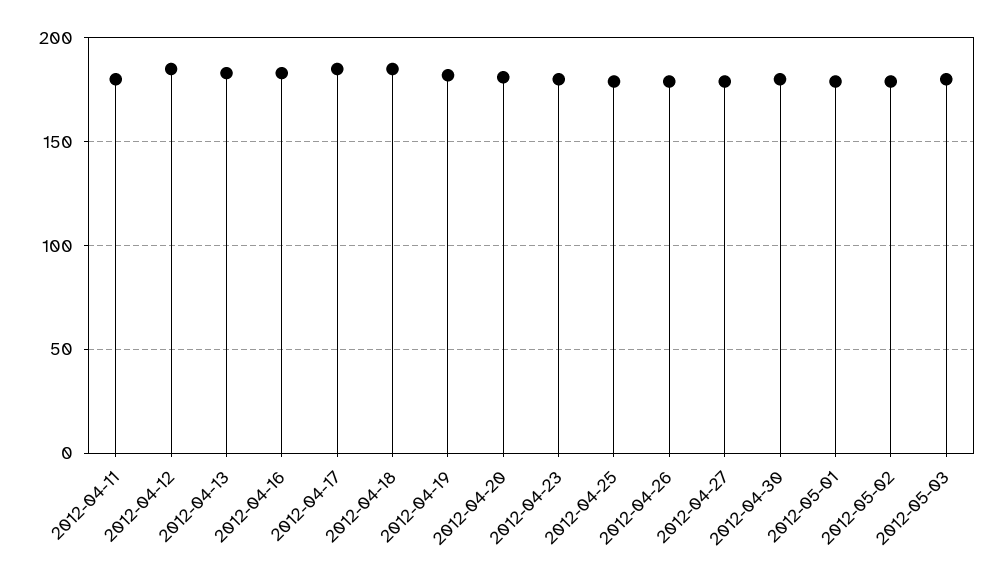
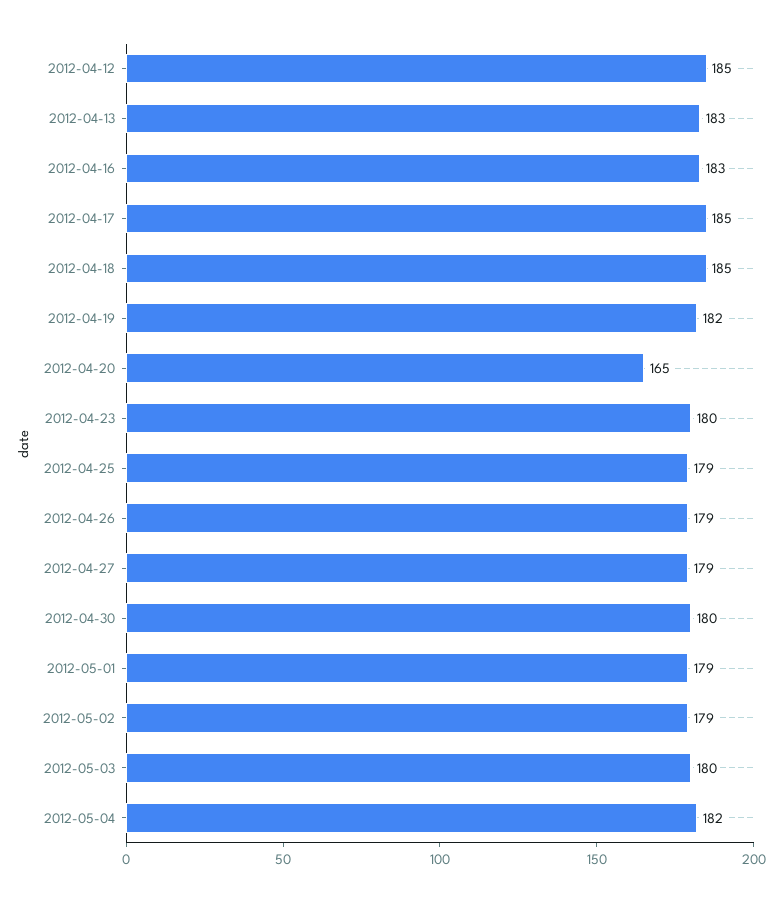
2012-04-11: 180 -> none
2012-04-20: 180 -> 165
2012-05-04: none -> 182

